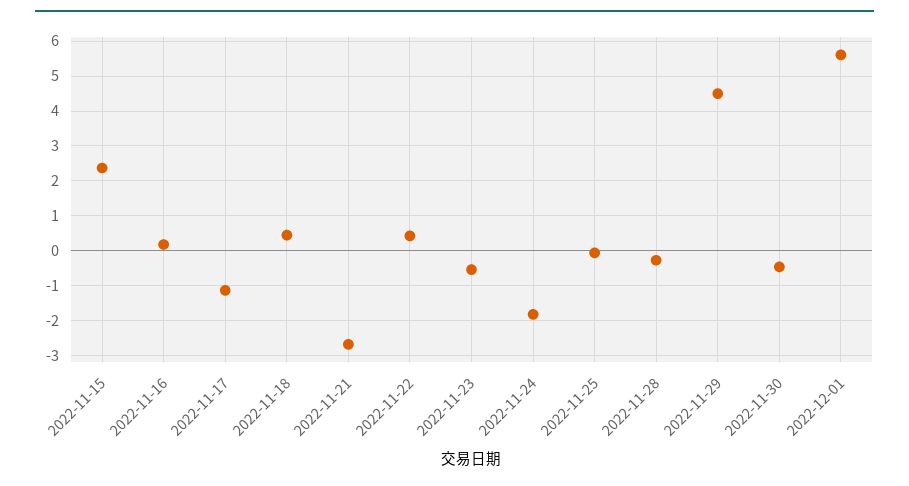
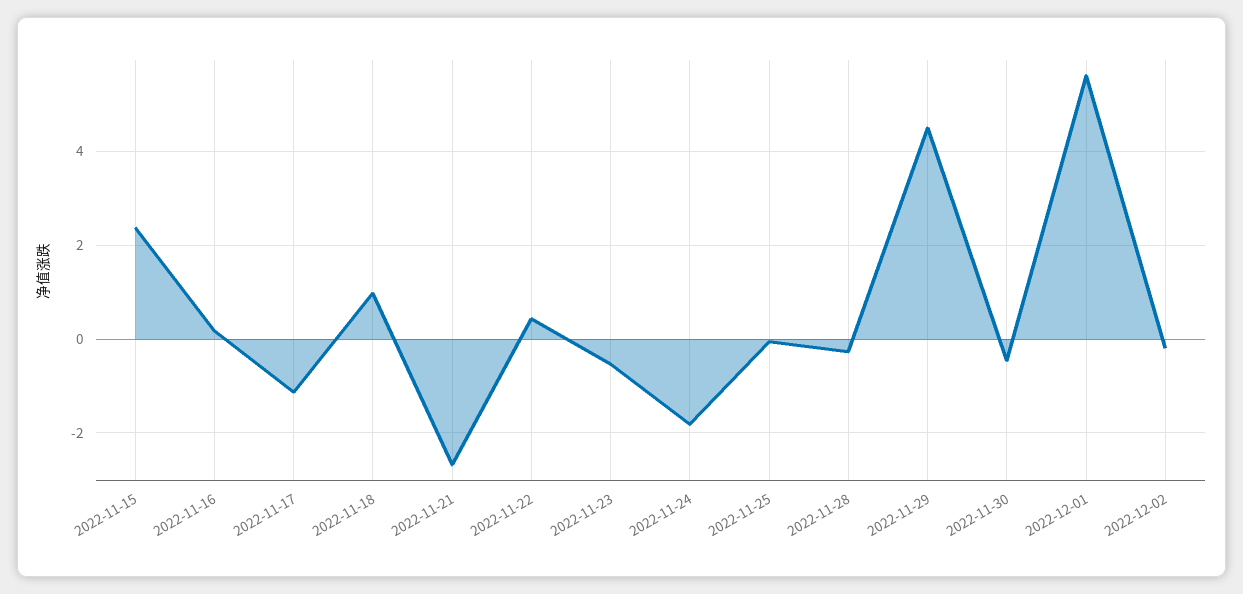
2022-11-18: 0.4 -> 1
2022-12-02: none -> -0.2

